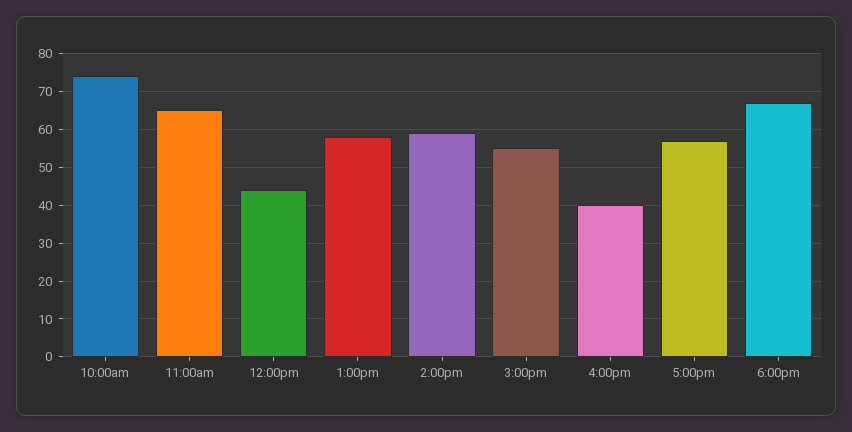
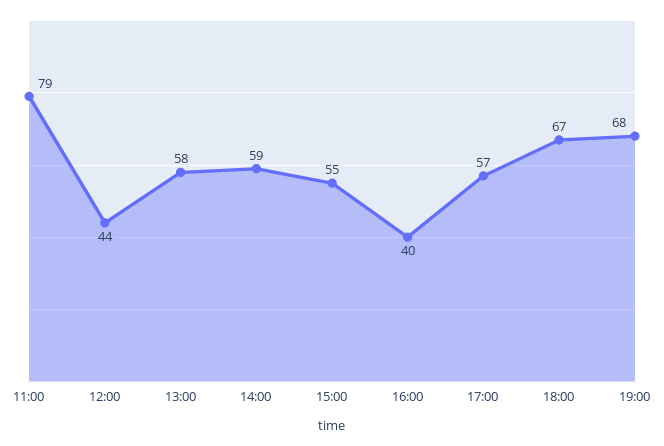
10:00am: 75 -> none
11:00am: 65 -> 79
19:00: none -> 68

